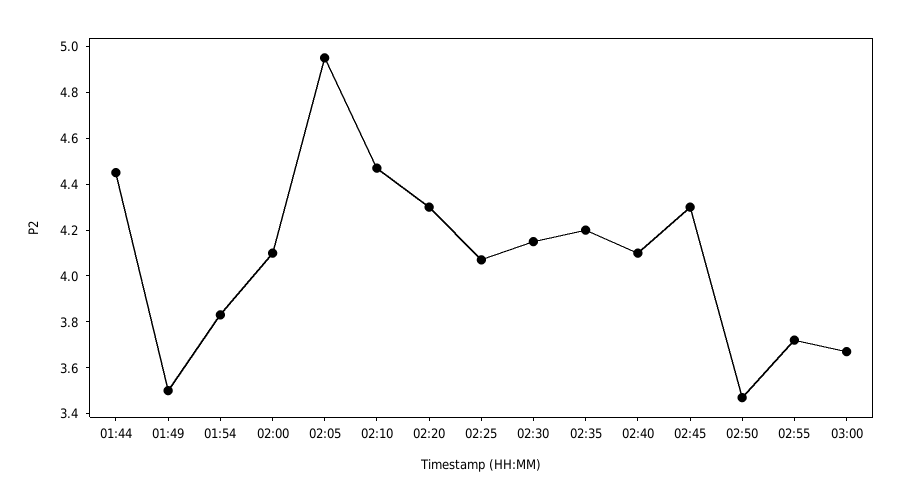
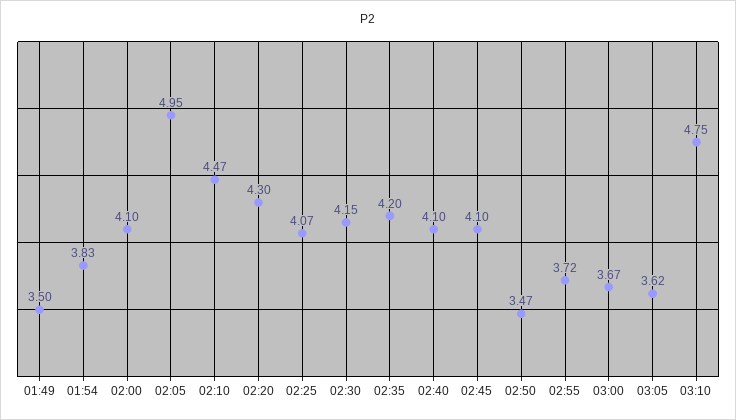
01:44: 4.45 -> none
02:45: 4.3 -> 4.1
03:05: none -> 3.62
03:10: none -> 4.75

